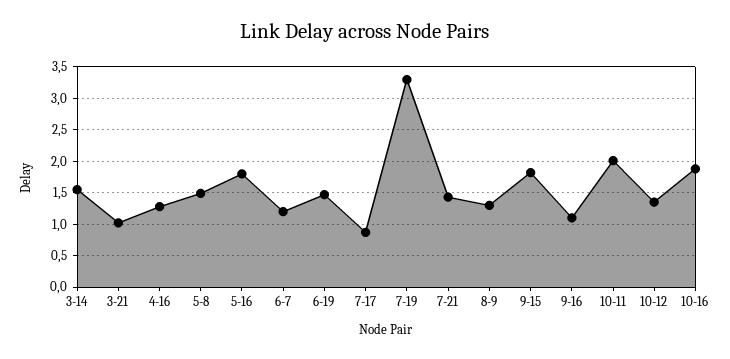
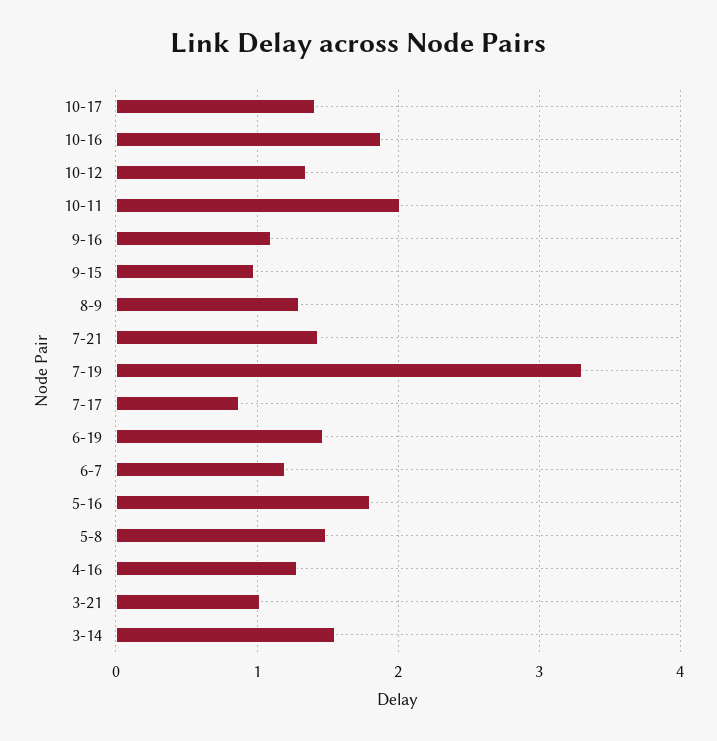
9-15: 1.8 -> 1
10-17: none -> 1.4

